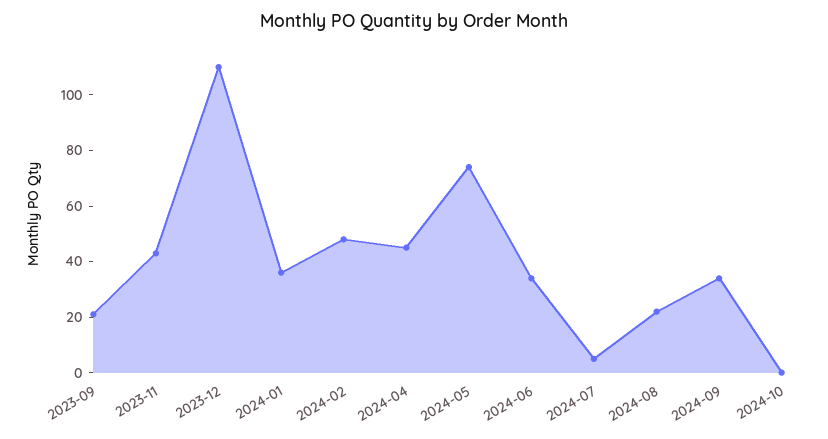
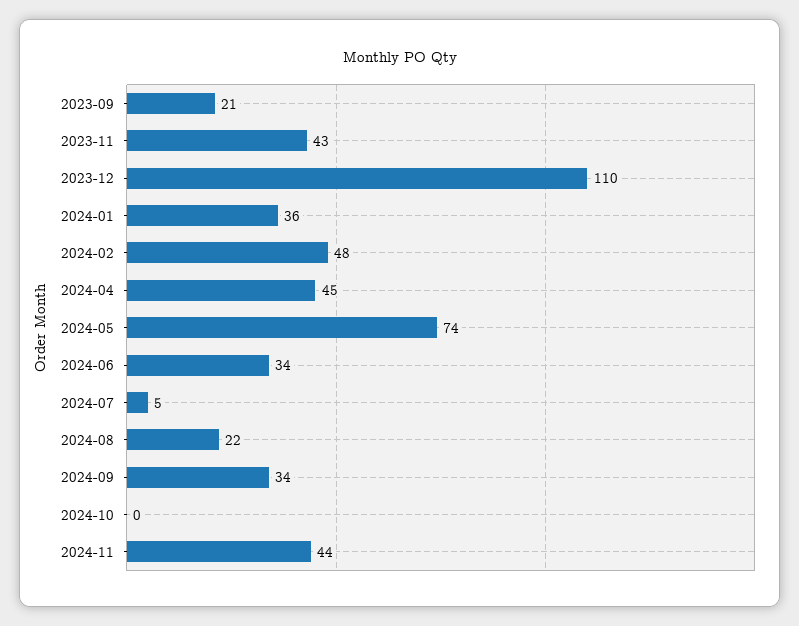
2024-11: none -> 44

